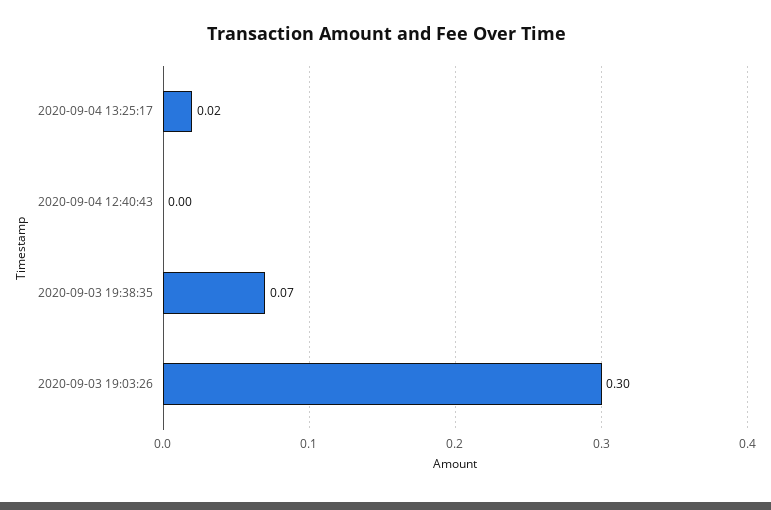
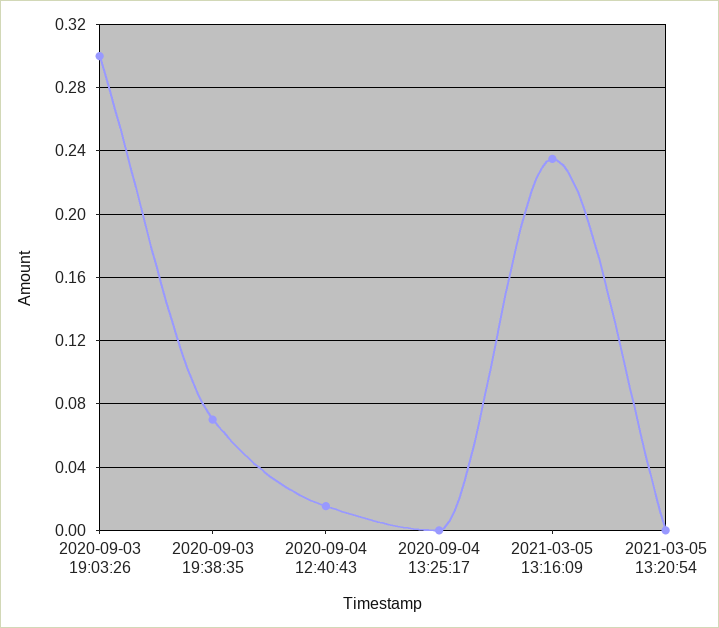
2020-09-04 13:25:17: 0.02 -> 0
2020-09-04 12:40:43: 0 -> 0.015
2021-03-05 13:16:09: none -> 0.235
2021-03-05 13:20:54: none -> 0

